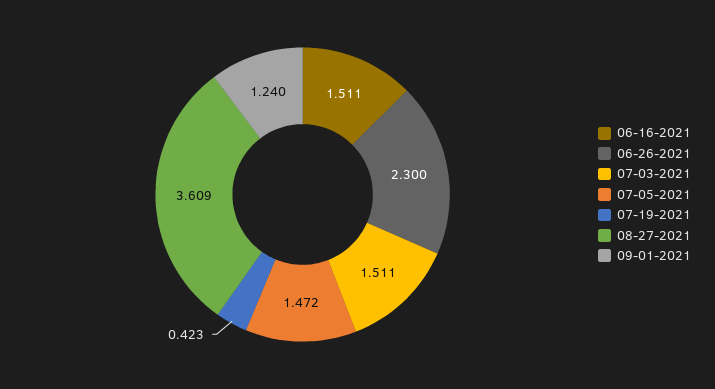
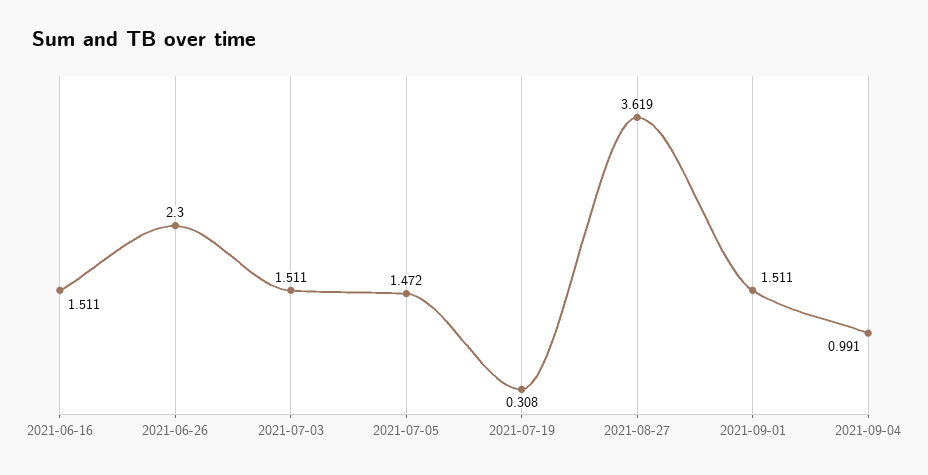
07-19-2021: 0.423 -> 0.308
08-27-2021: 3.609 -> 3.619
09-01-2021: 1.24 -> 1.511
2021-09-04: none -> 0.991

